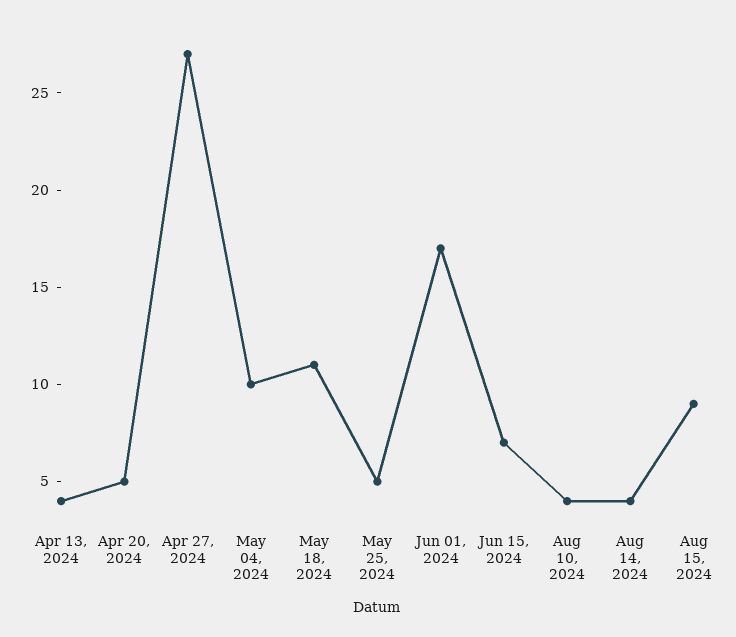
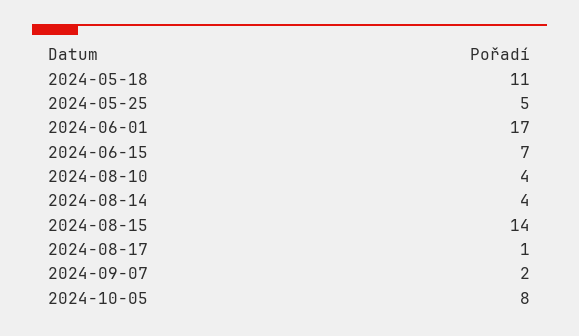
Apr 13, 2024: 4 -> none
Apr 20, 2024: 5 -> none
Apr 27, 2024: 27 -> none
May 04, 2024: 10 -> none
Aug 15, 2024: 9 -> 14
2024-08-17: none -> 1
2024-09-07: none -> 2
2024-10-05: none -> 8

